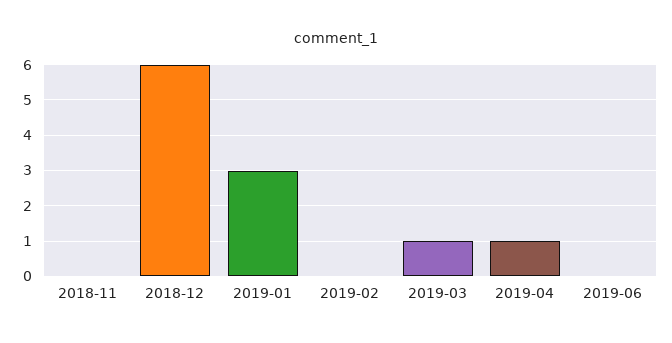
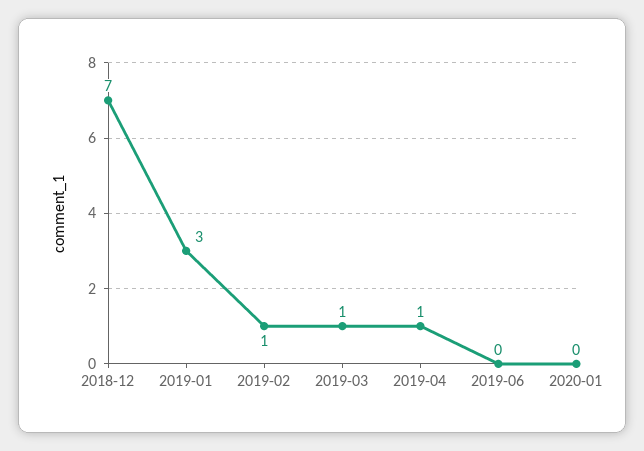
2018-11: 0 -> none
2018-12: 6 -> 7
2019-02: 0 -> 1
2020-01: none -> 0

